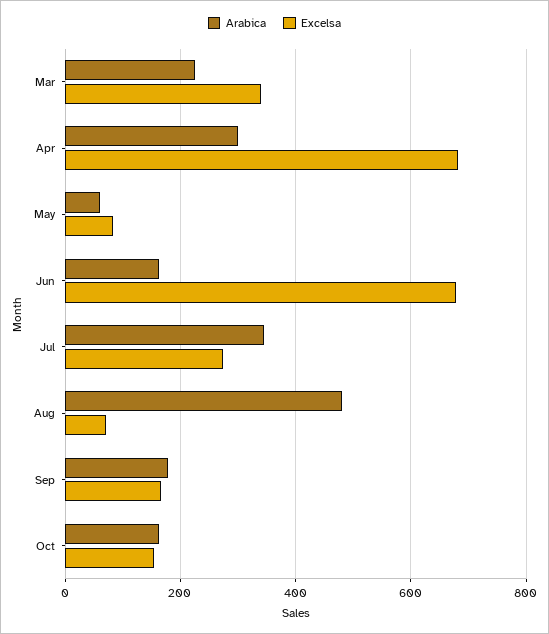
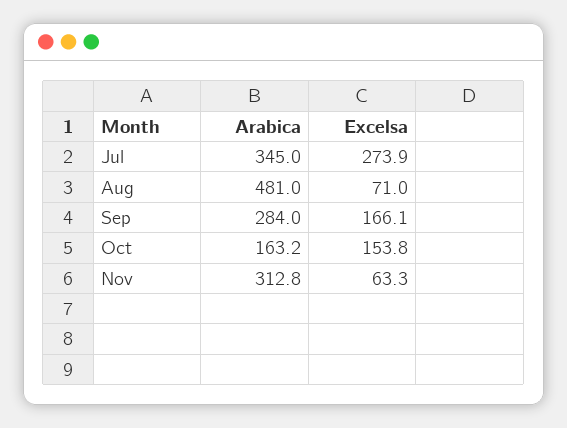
Arabica, Mar: 220 -> none
Excelsa, Mar: 340 -> none
Arabica, Apr: 300 -> none
Excelsa, Apr: 680 -> none
Arabica, May: 60 -> none
Excelsa, May: 80 -> none
Arabica, Jun: 160 -> none
Excelsa, Jun: 680 -> none
Arabica, Sep: 180 -> 284
Arabica, Nov: none -> 312.8
Excelsa, Nov: none -> 63.3

